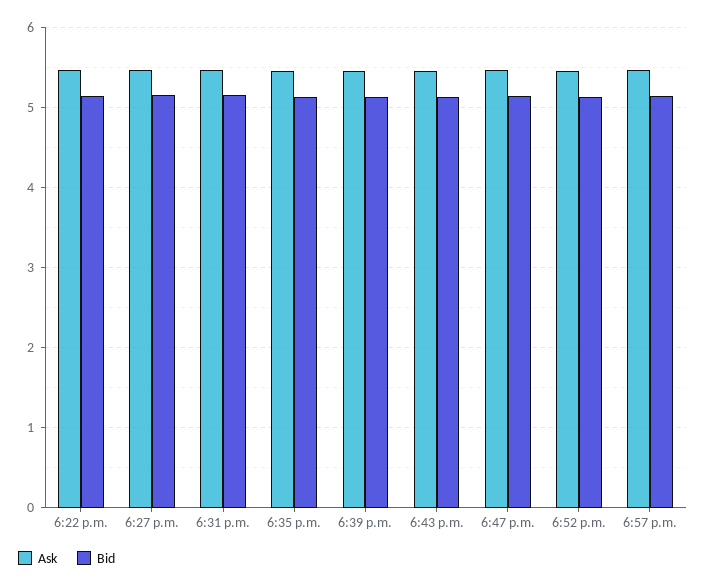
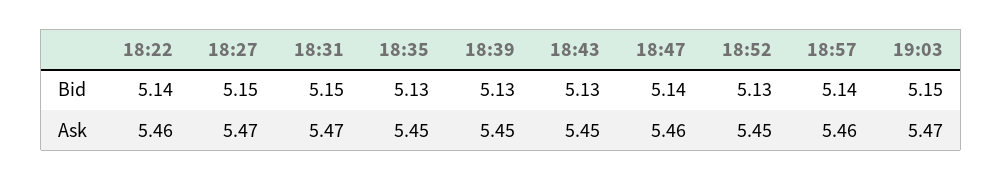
Bid, 19:03: none -> 5.15
Ask, 19:03: none -> 5.47

